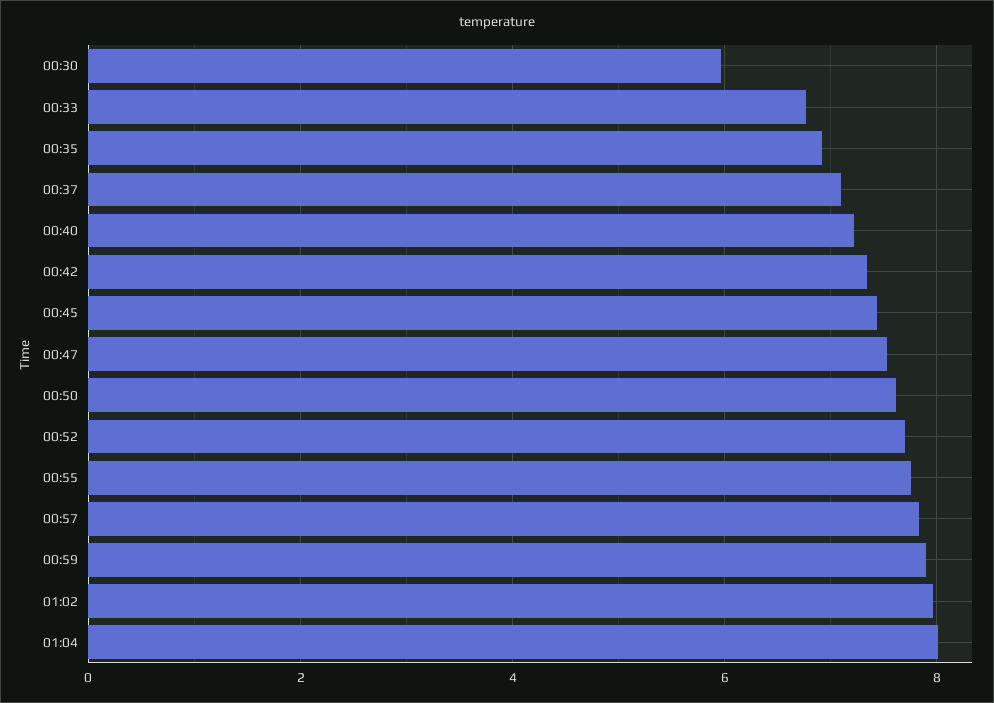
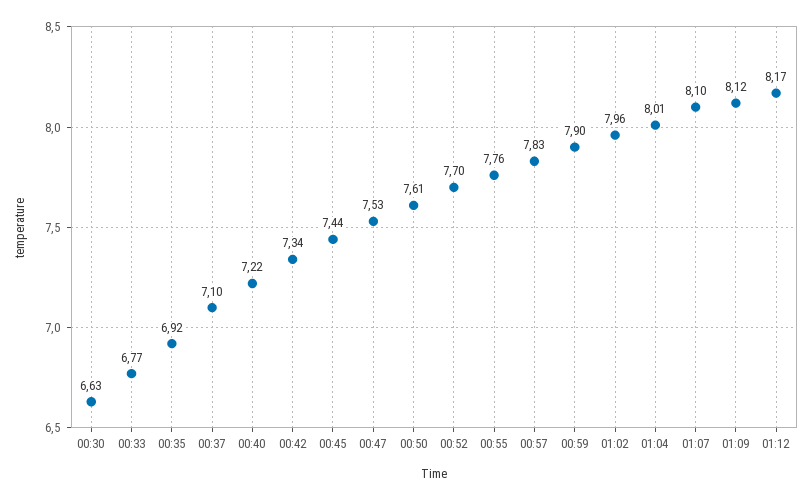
00:30: 6 -> 6.63
01:07: none -> 8.1
01:09: none -> 8.12
01:12: none -> 8.17

